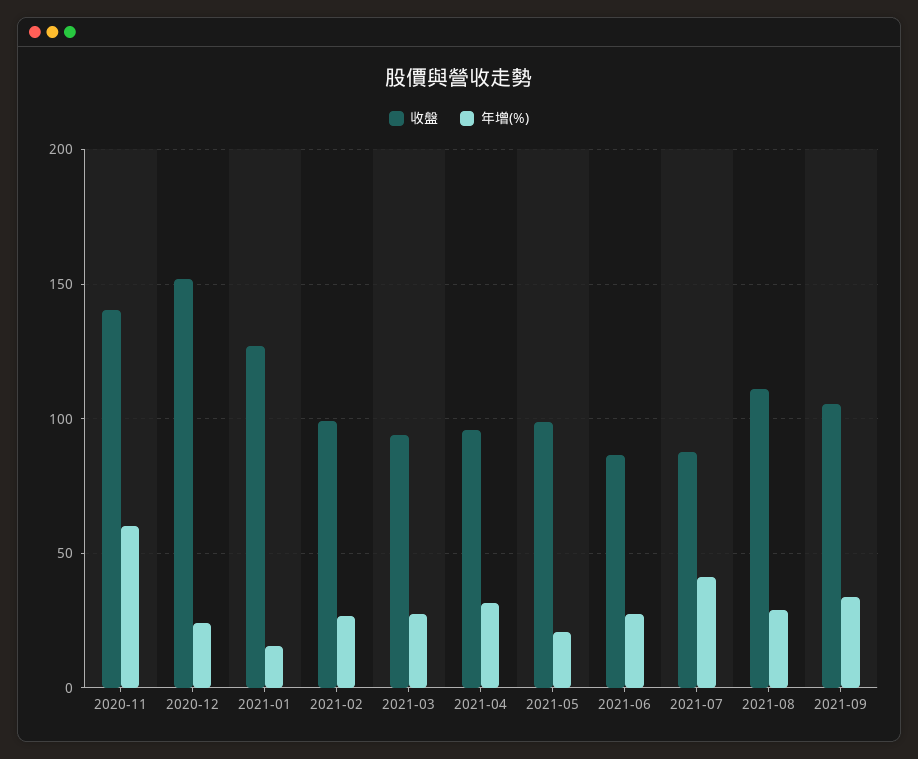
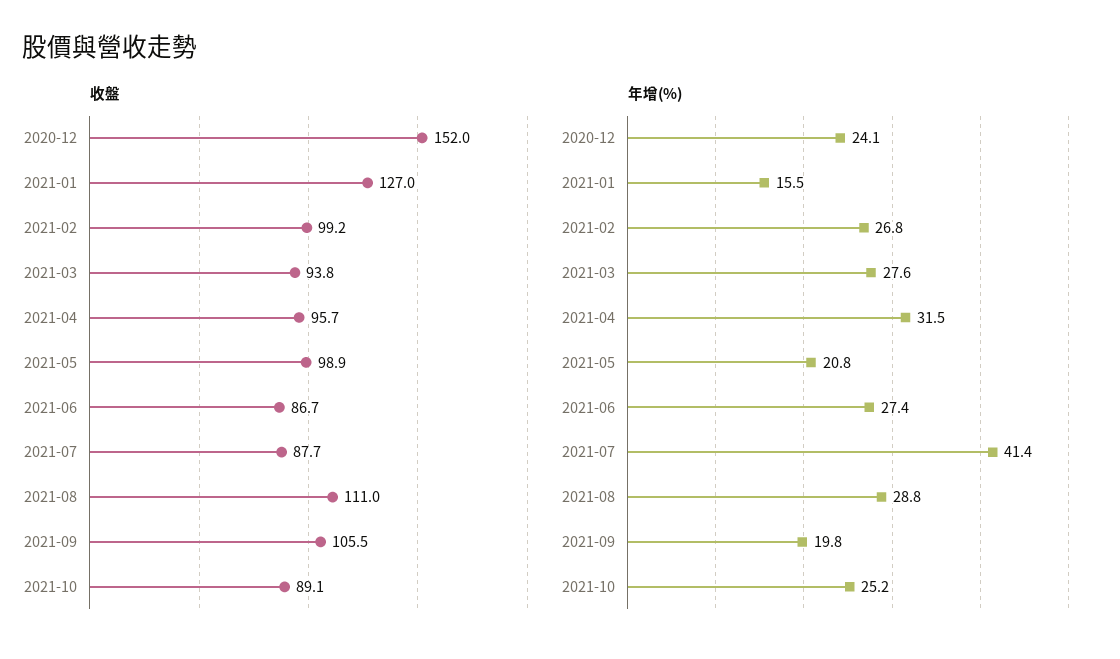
收盤, 2020-11: 140 -> none
年增(%), 2020-11: 60 -> none
年增(%), 2021-09: 35 -> 19.8
收盤, 2021-10: none -> 89.1
年增(%), 2021-10: none -> 25.2

